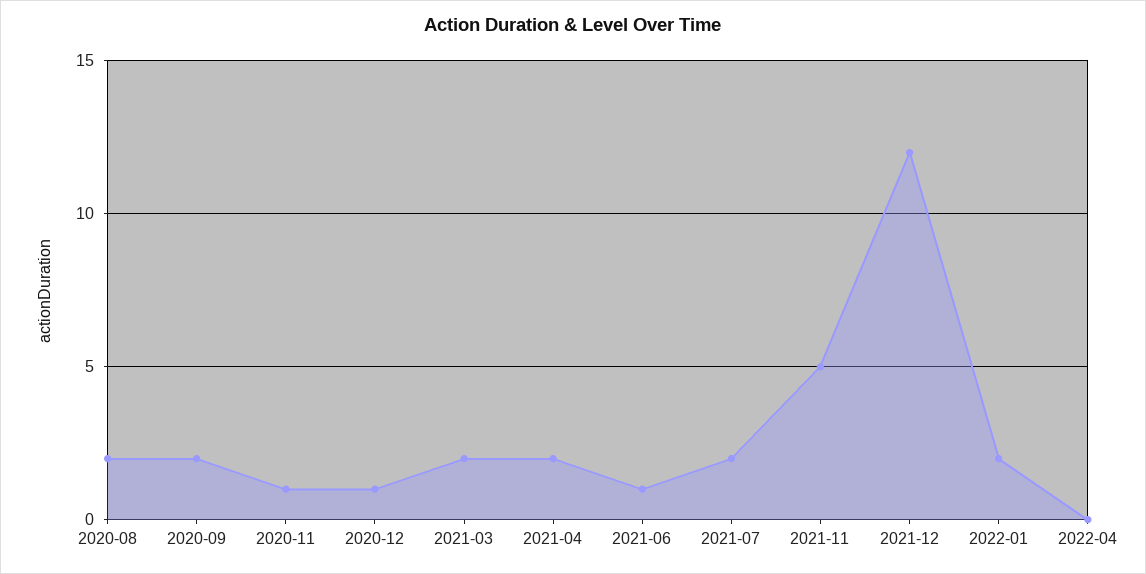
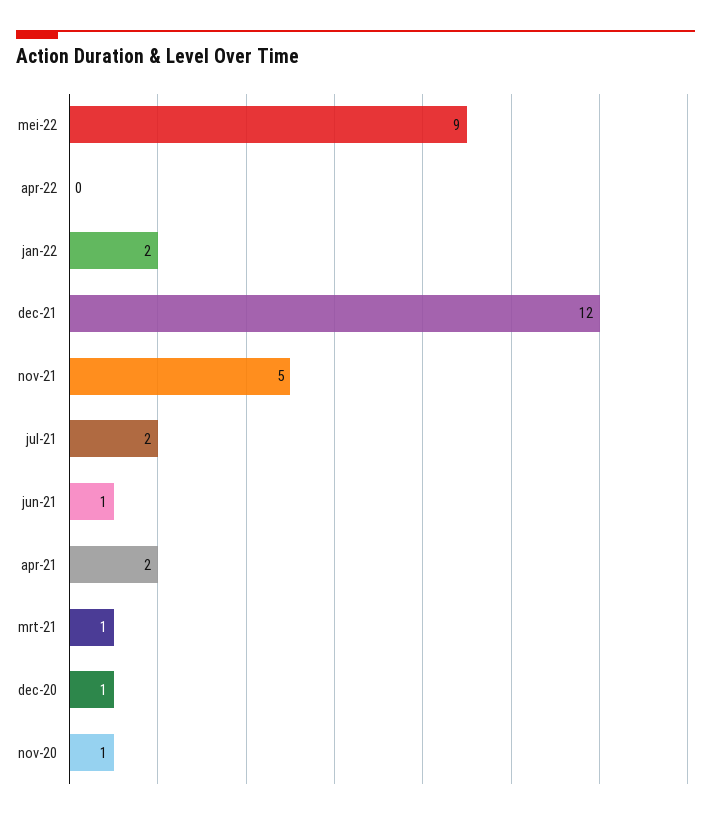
2020-08: 2 -> none
2020-09: 2 -> none
2021-03: 2 -> 1
mei-22: none -> 9

